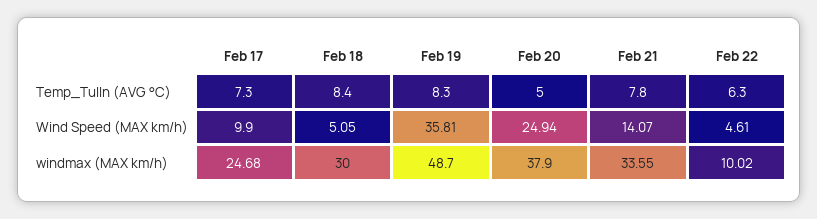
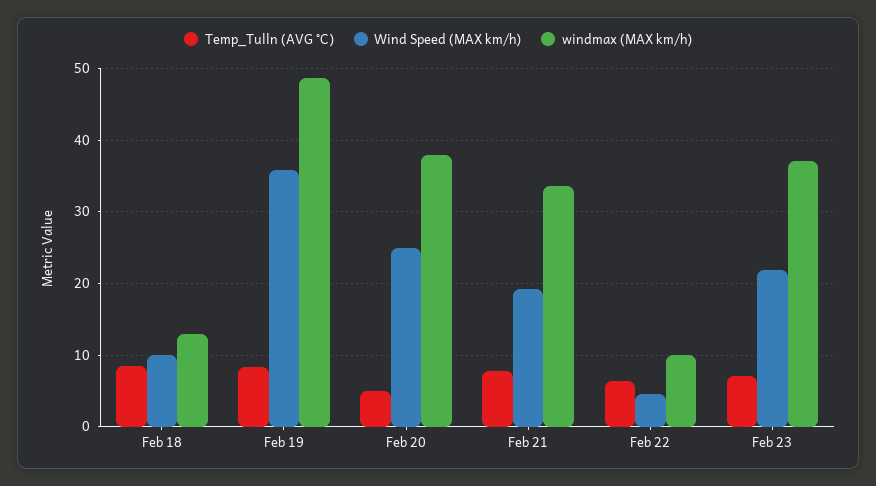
Temp_Tulln (AVG °C), Feb 17: 7.3 -> none
Wind Speed (MAX km/h), Feb 17: 9.9 -> none
Wind Speed (MAX km/h), Feb 18: 5.05 -> 10
Wind Speed (MAX km/h), Feb 21: 14.07 -> 19
windmax (MAX km/h), Feb 17: 24.68 -> none
windmax (MAX km/h), Feb 18: 30 -> 13
Temp_Tulln (AVG °C), Feb 23: none -> 7
Wind Speed (MAX km/h), Feb 23: none -> 22
windmax (MAX km/h), Feb 23: none -> 37

